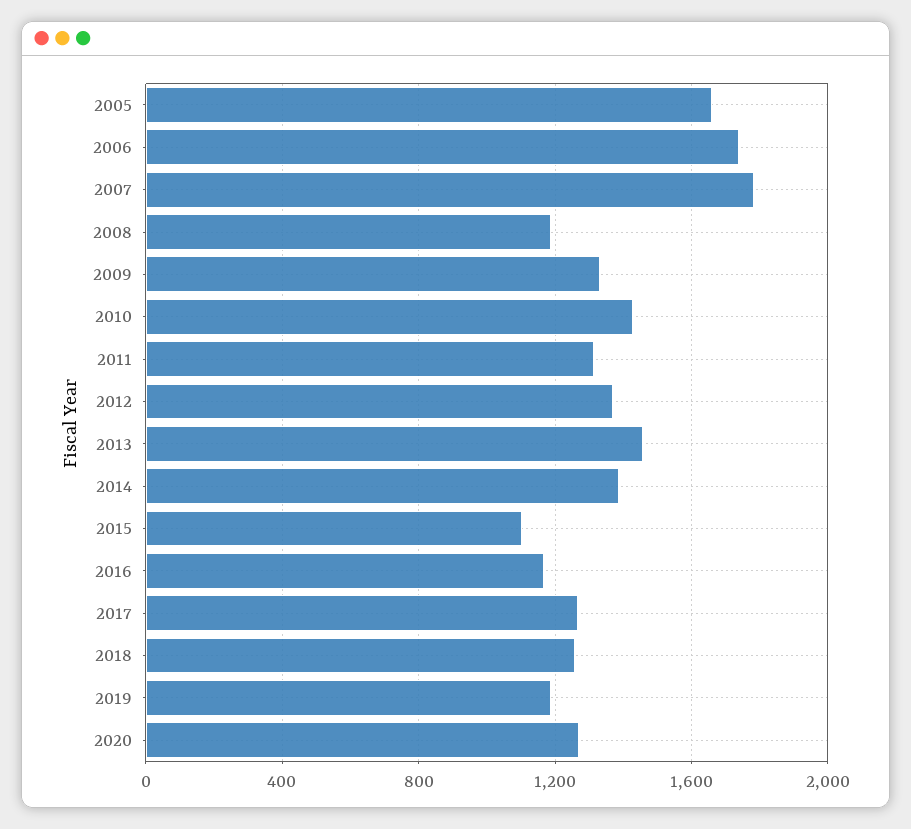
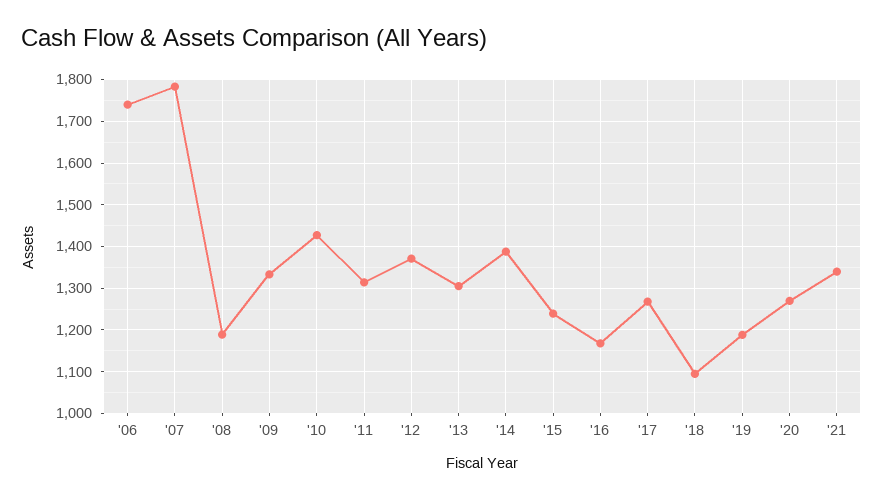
2005: 1650 -> none
2013: 1450 -> 1300
2015: 1100 -> 1240
2018: 1250 -> 1100
'21: none -> 1340

